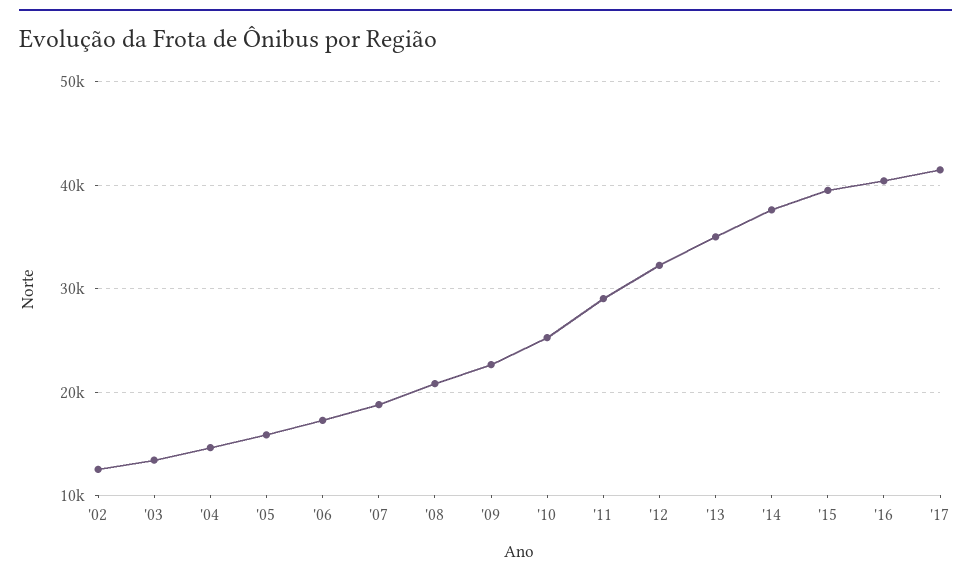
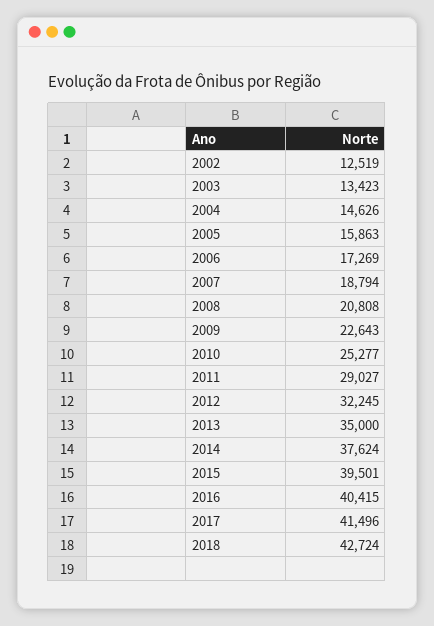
2018: none -> 42724

